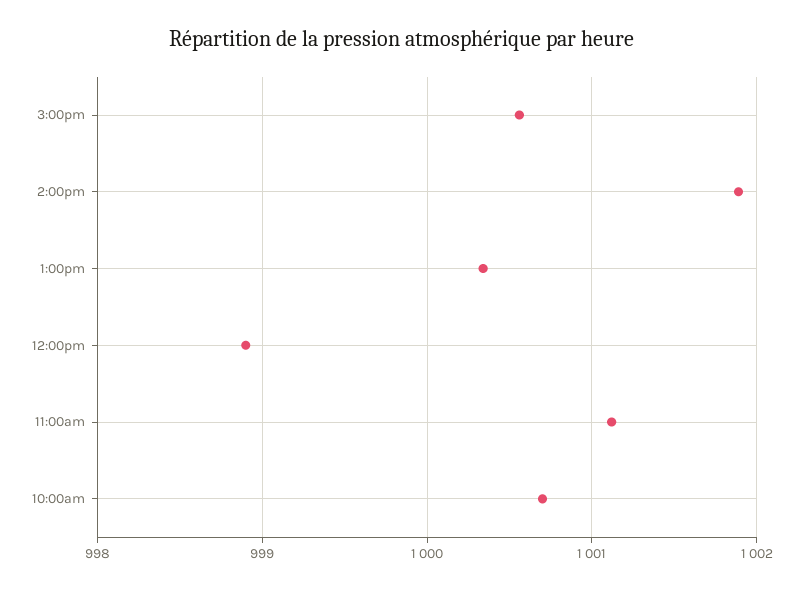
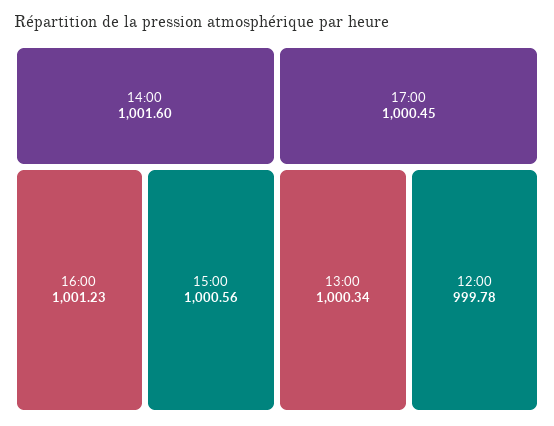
2:00pm: 1001.9 -> 1001.6
12:00pm: 998.9 -> 999.78
11:00am: 1001.1 -> none
10:00am: 1000.7 -> none
16:00: none -> 1001.23
17:00: none -> 1000.45

